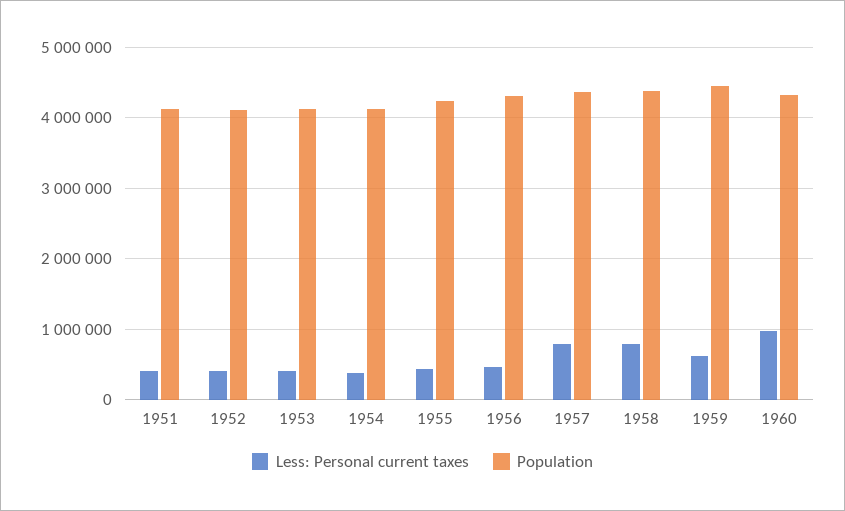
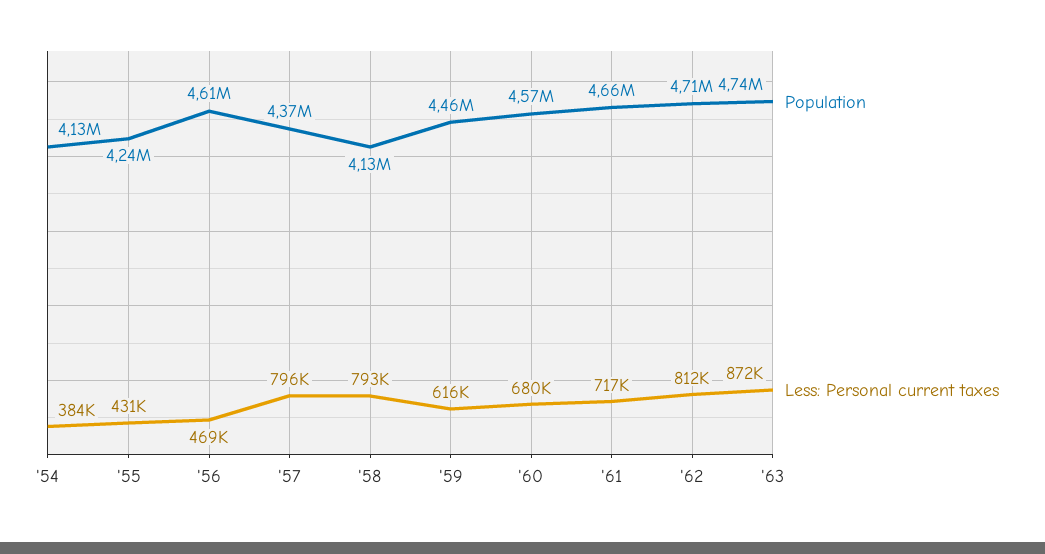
Less: Personal current taxes, 1951: 400000 -> none
Population, 1951: 4100000 -> none
Less: Personal current taxes, 1952: 400000 -> none
Population, 1952: 4100000 -> none
Less: Personal current taxes, 1953: 400000 -> none
Population, 1953: 4100000 -> none
Population, 1956: 4300000 -> 4610000
Population, 1958: 4400000 -> 4130000
Less: Personal current taxes, 1960: 1000000 -> 680000
Population, 1960: 4300000 -> 4570000
Population, '61: none -> 4660000
Less: Personal current taxes, '61: none -> 717000
Population, '62: none -> 4710000
Less: Personal current taxes, '62: none -> 812000
Population, '63: none -> 4740000
Less: Personal current taxes, '63: none -> 872000

